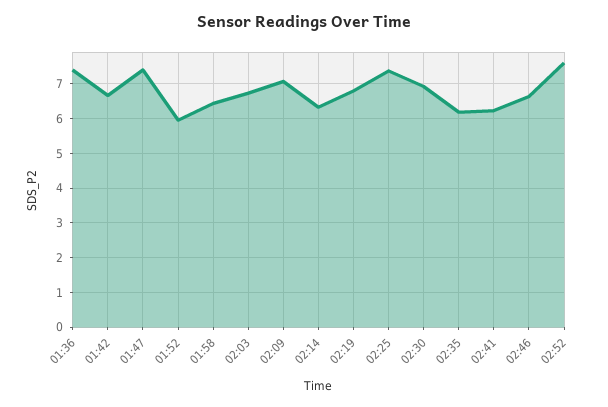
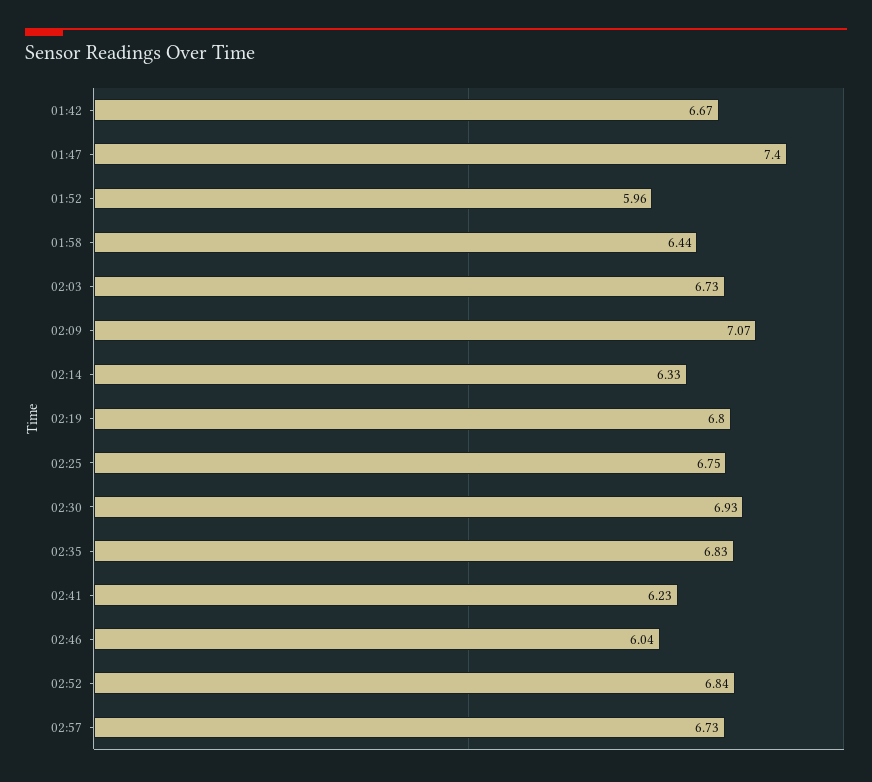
01:36: 7.4 -> none
02:25: 7.4 -> 6.75
02:35: 6.2 -> 6.83
02:46: 6.6 -> 6.04
02:52: 7.6 -> 6.84
02:57: none -> 6.73

